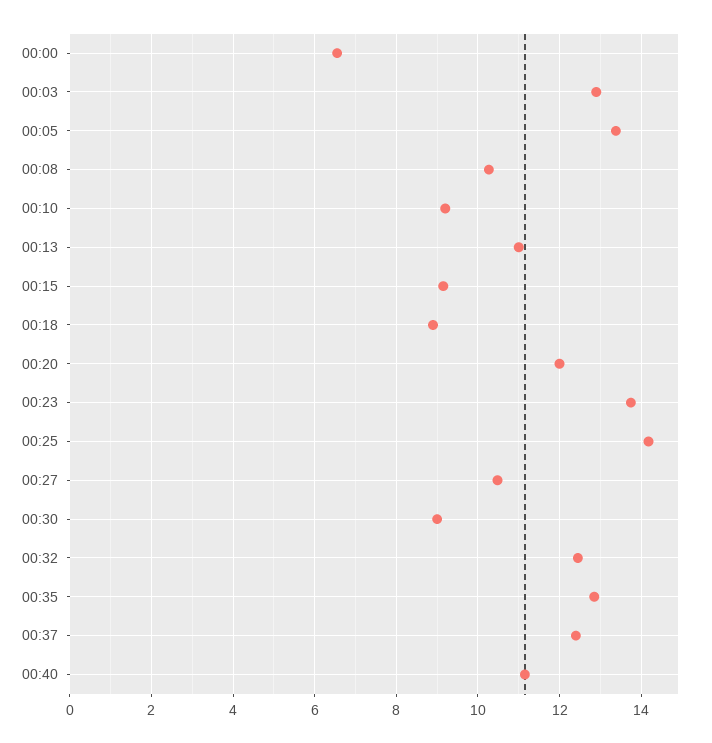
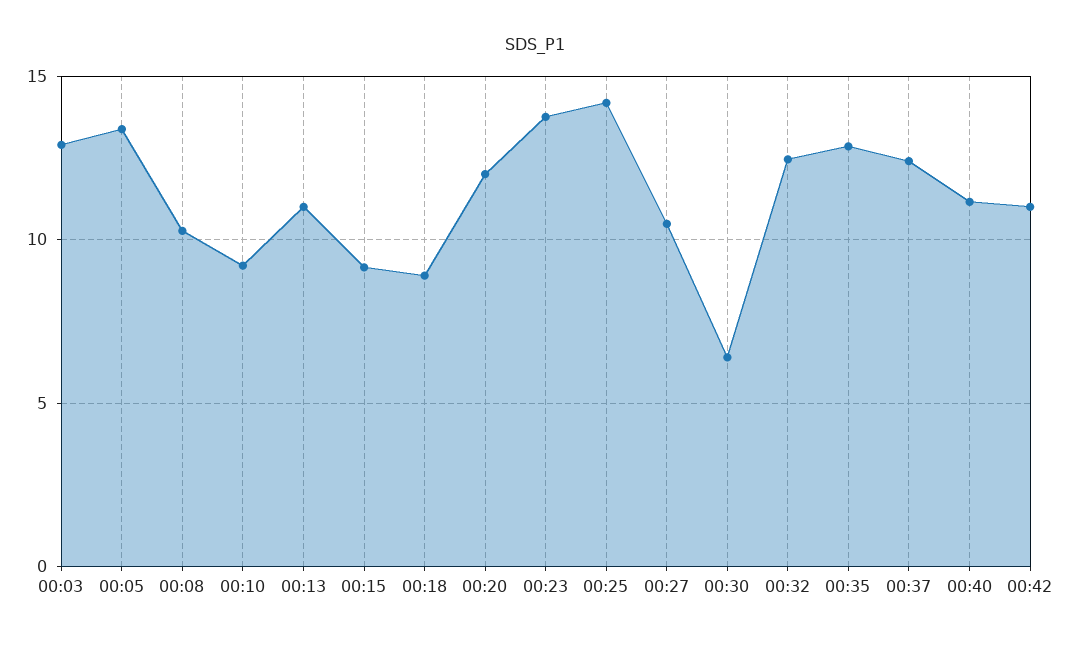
00:00: 6.6 -> none
00:30: 9 -> 6.5
00:42: none -> 11

